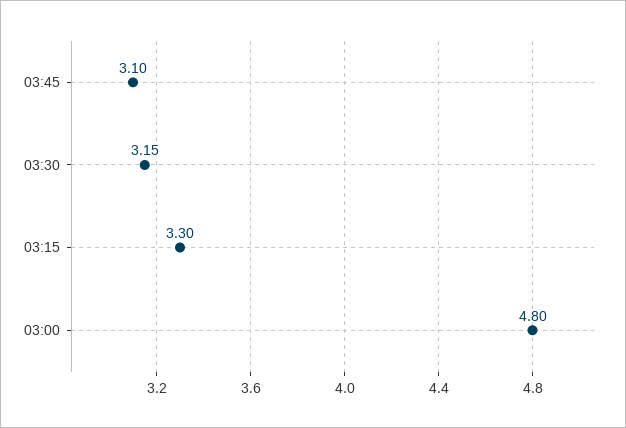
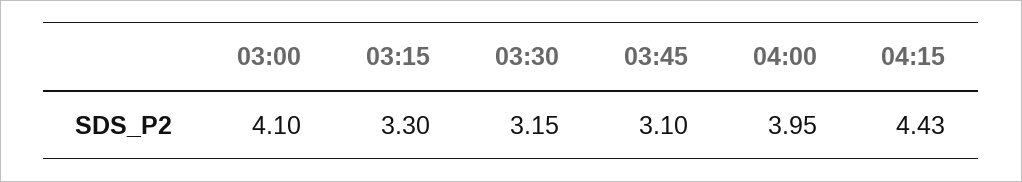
03:00: 4.8 -> 4.1
04:00: none -> 3.95
04:15: none -> 4.43

